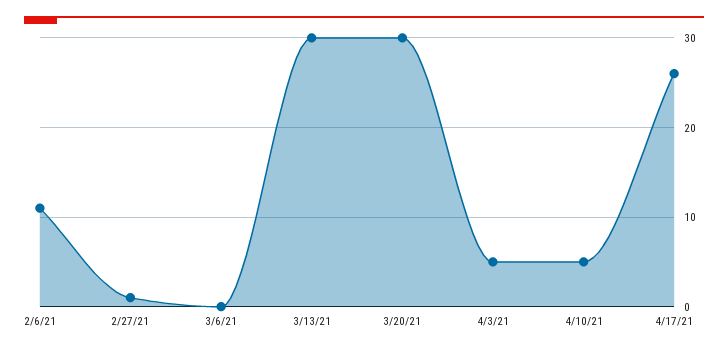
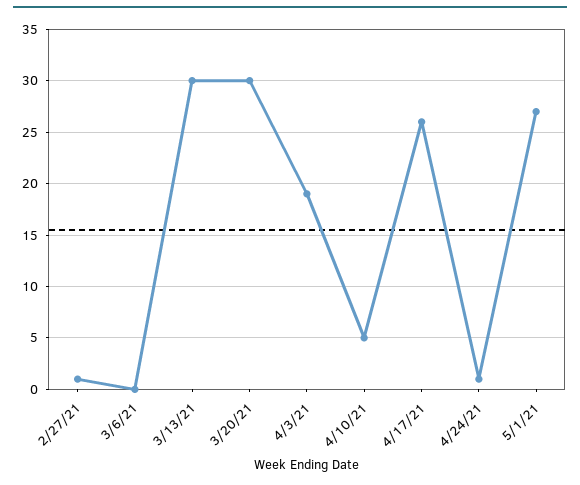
2/6/21: 11 -> none
4/3/21: 5 -> 19
4/24/21: none -> 1
5/1/21: none -> 27

